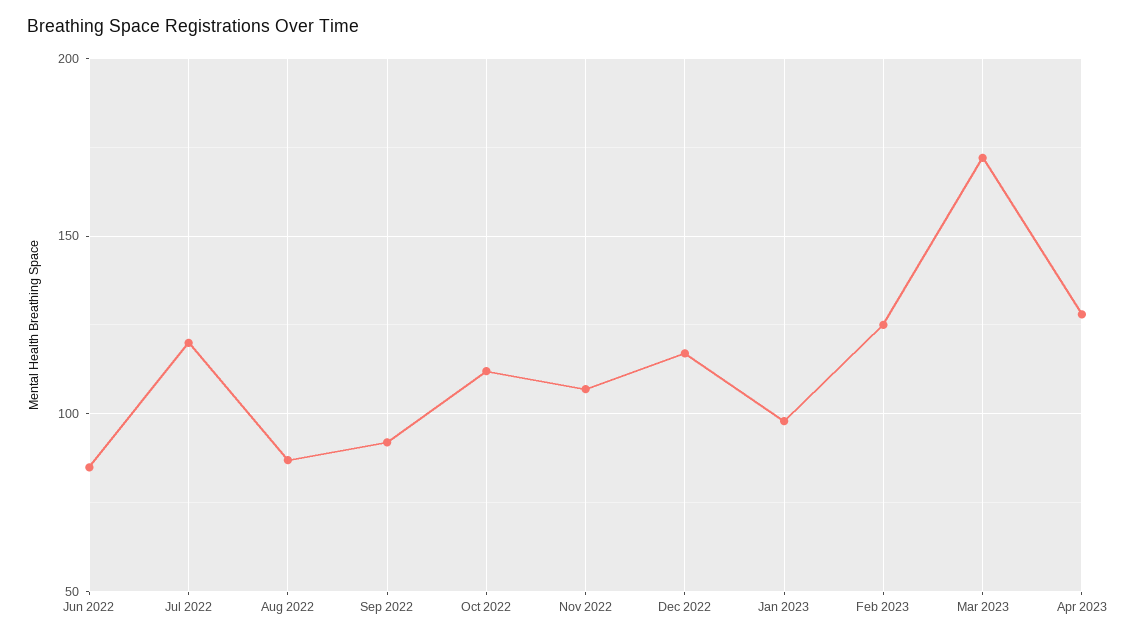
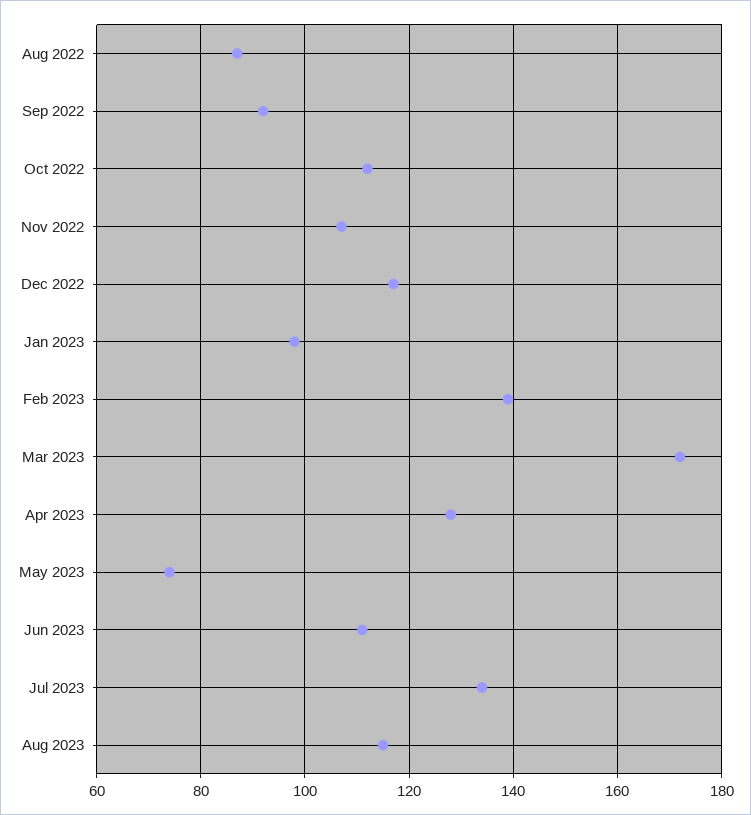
Jun 2022: 85 -> none
Jul 2022: 120 -> none
Feb 2023: 125 -> 140
May 2023: none -> 75
Jun 2023: none -> 110
Jul 2023: none -> 135
Aug 2023: none -> 115

